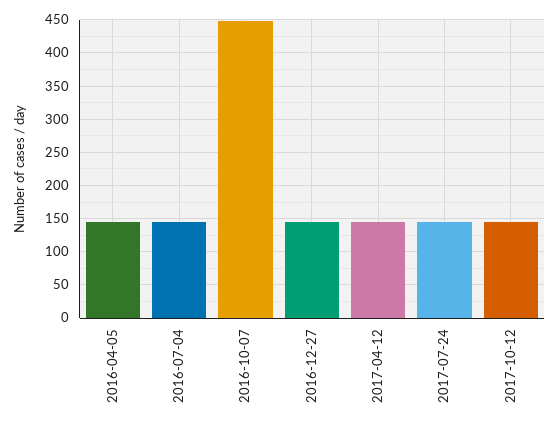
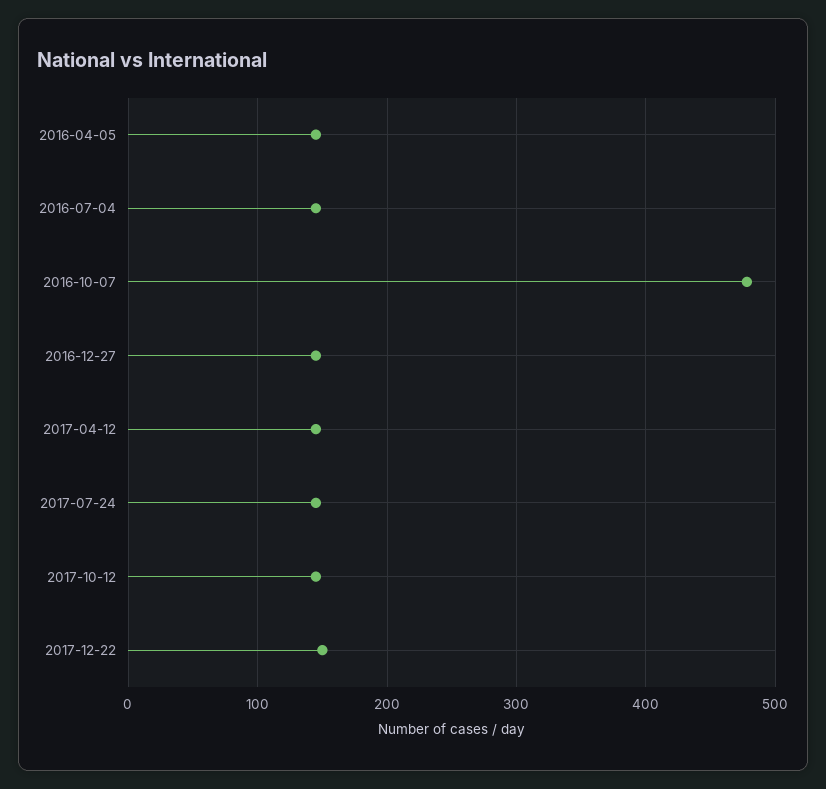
2016-10-07: 450 -> 480
2017-12-22: none -> 150

